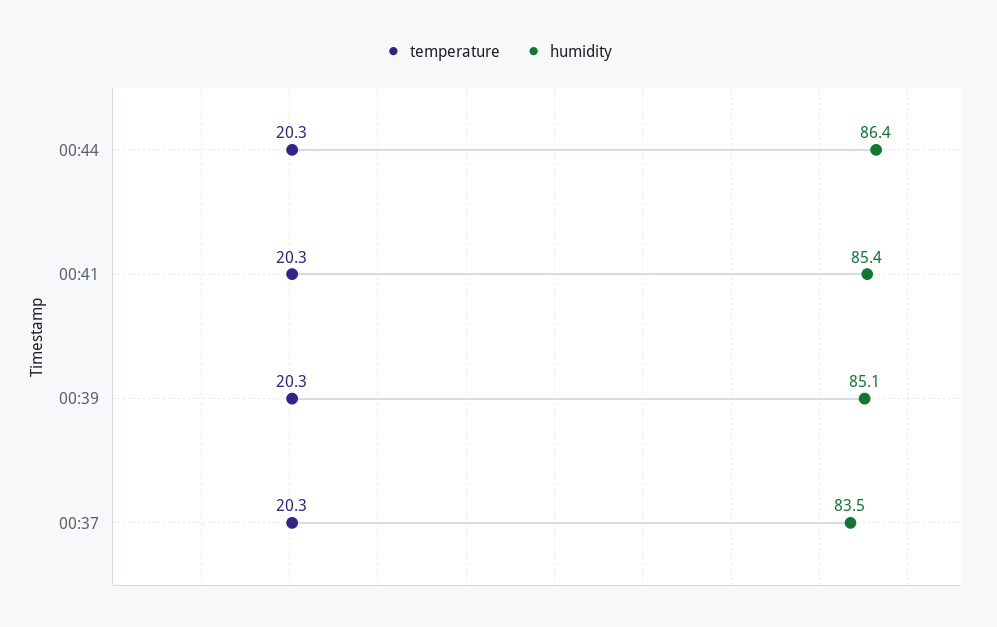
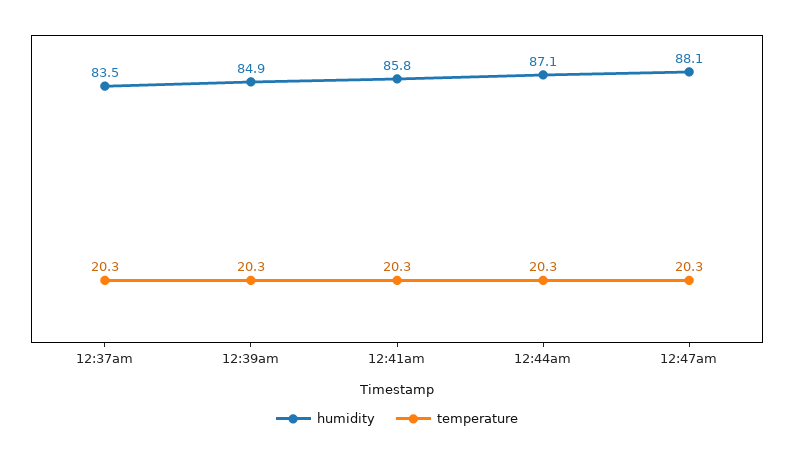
humidity, 00:44: 86.4 -> 87.1
humidity, 00:41: 85.4 -> 85.8
humidity, 00:39: 85.1 -> 84.9
humidity, 12:47am: none -> 88.1
temperature, 12:47am: none -> 20.3

